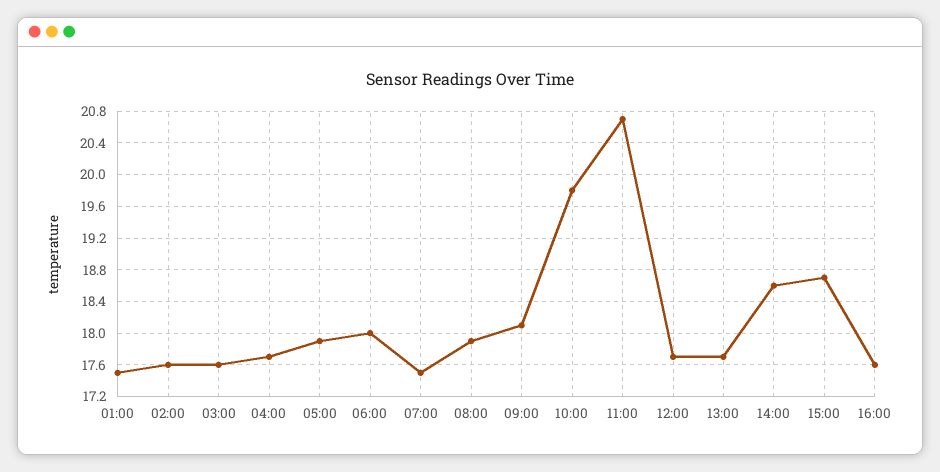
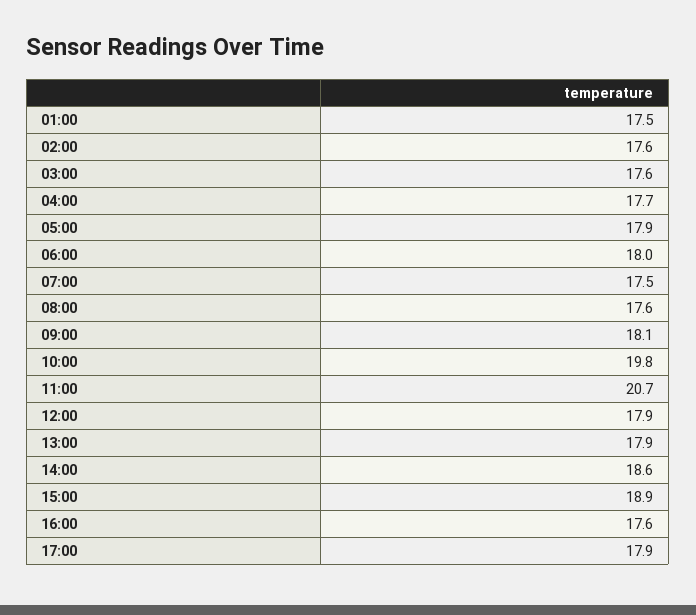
08:00: 17.9 -> 17.6
12:00: 17.7 -> 17.9
13:00: 17.7 -> 17.9
15:00: 18.7 -> 18.9
17:00: none -> 17.9

